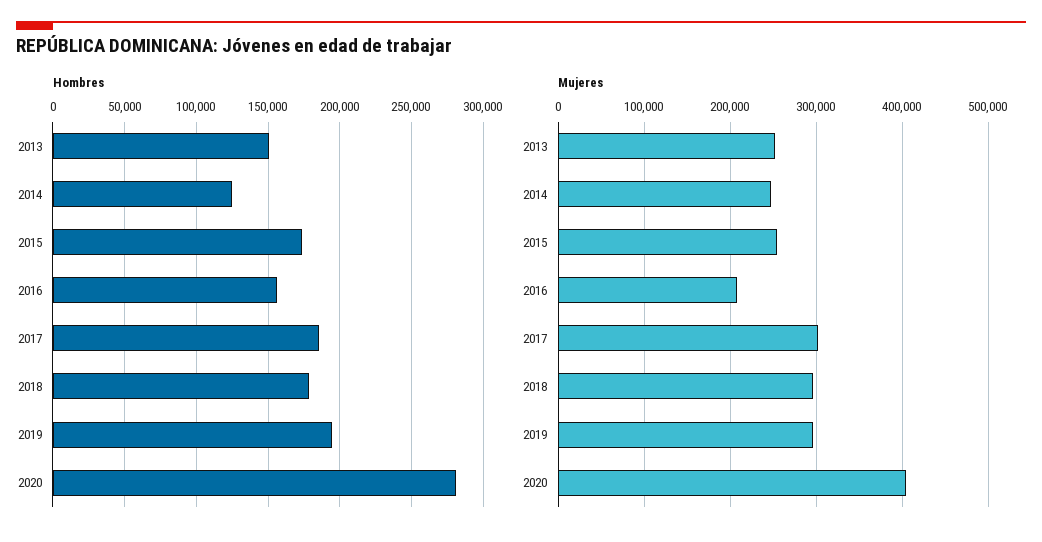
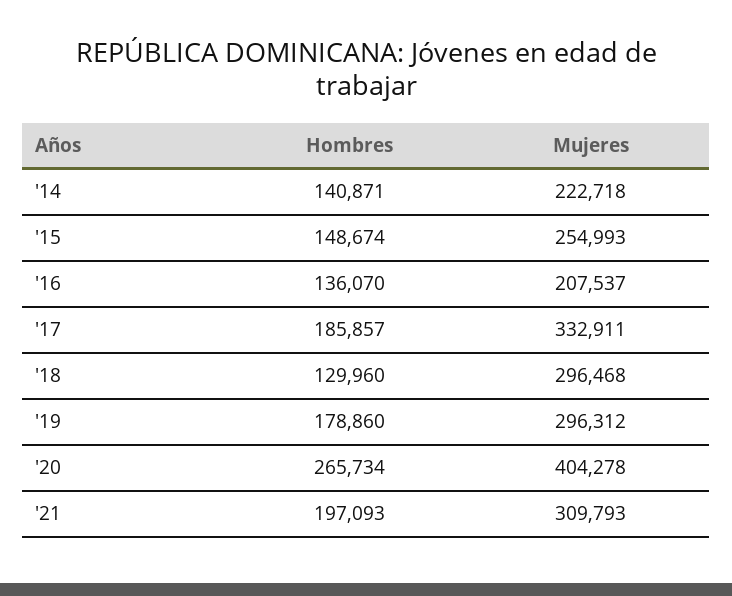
Hombres, 2013: 150000 -> none
Hombres, 2014: 125000 -> 140871
Hombres, 2015: 175000 -> 148674
Hombres, 2016: 155000 -> 136070
Hombres, 2018: 180000 -> 129960
Hombres, 2019: 195000 -> 178860
Hombres, 2020: 280000 -> 265734
Mujeres, 2013: 250000 -> none
Mujeres, 2014: 250000 -> 222718
Mujeres, 2017: 300000 -> 332911
Hombres, '21: none -> 197093
Mujeres, '21: none -> 309793

